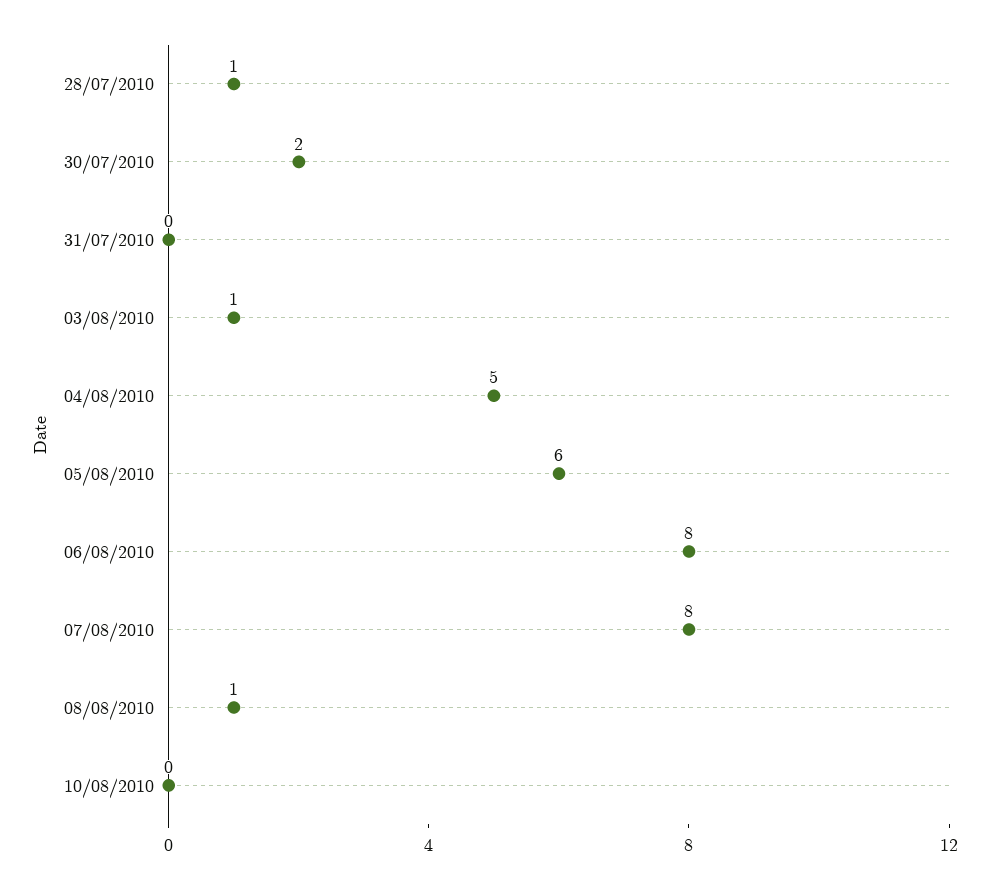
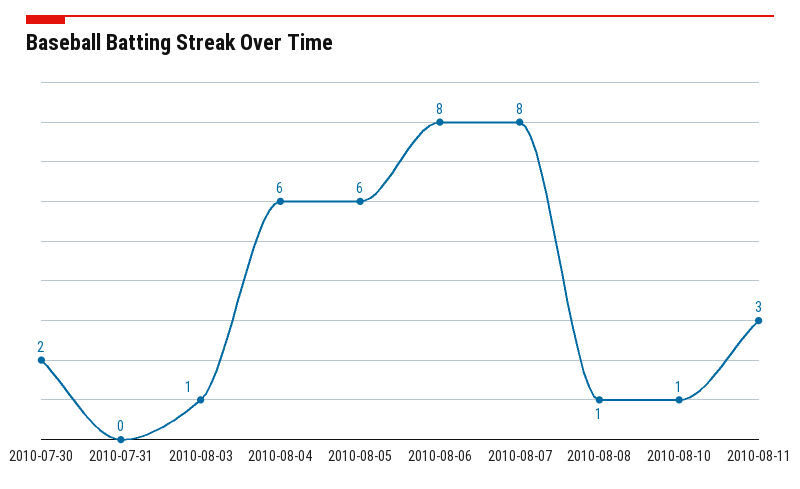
28/07/2010: 1 -> none
04/08/2010: 5 -> 6
10/08/2010: 0 -> 1
2010-08-11: none -> 3

